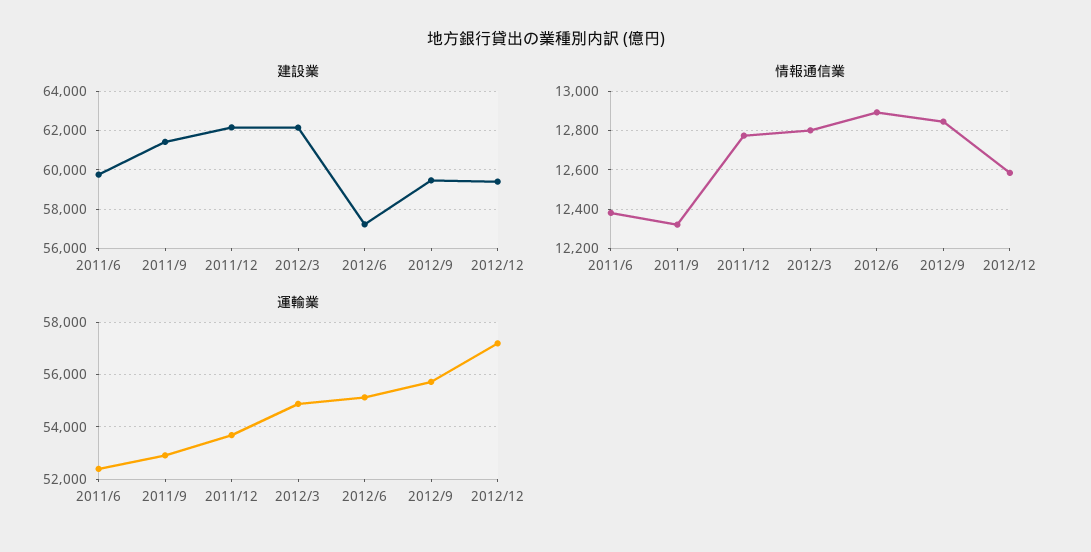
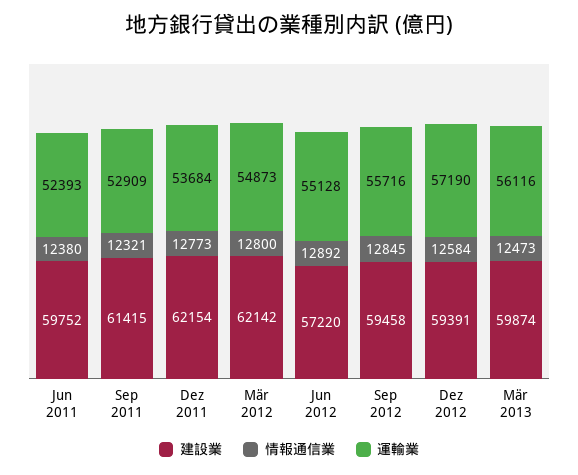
建設業, Mär 2013: none -> 59874
情報通信業, Mär 2013: none -> 12473
運輸業, Mär 2013: none -> 56116

